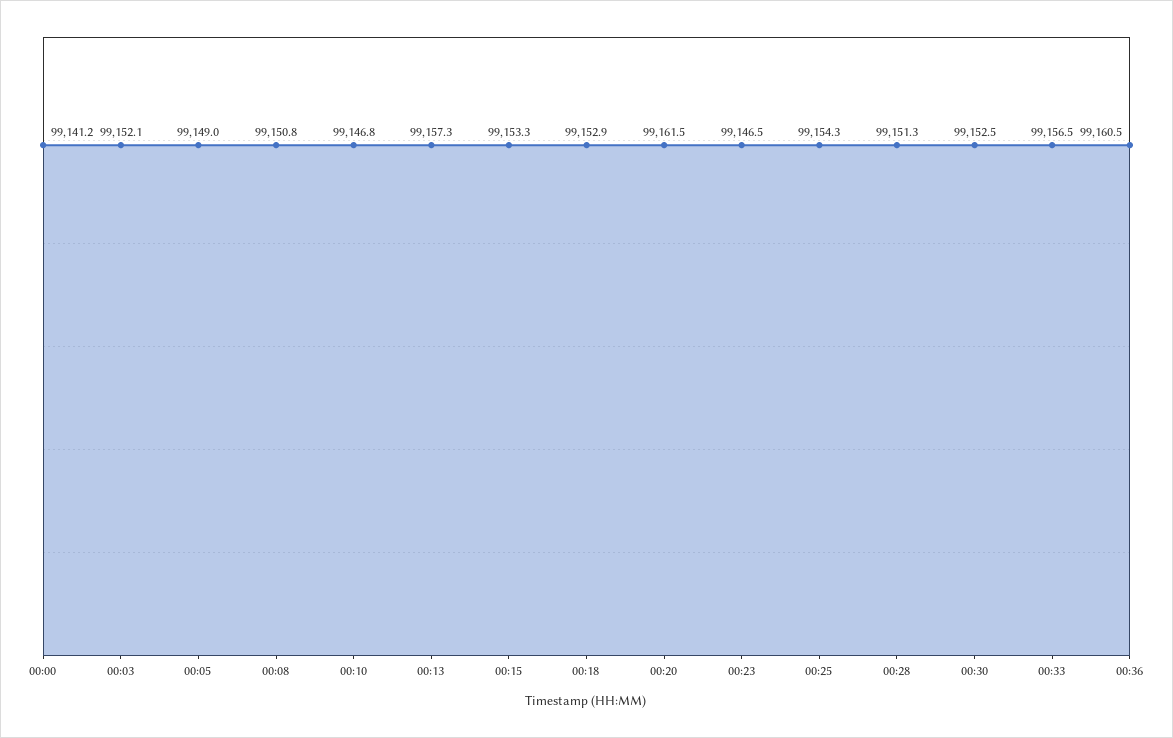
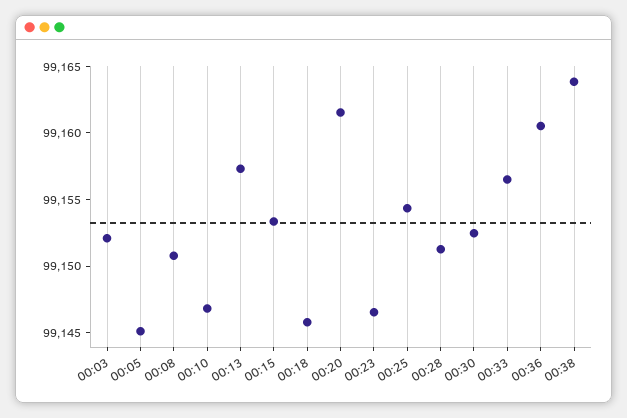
00:00: 99141.2 -> none
00:05: 99149 -> 99145
00:18: 99152.9 -> 99146
00:38: none -> 99164

